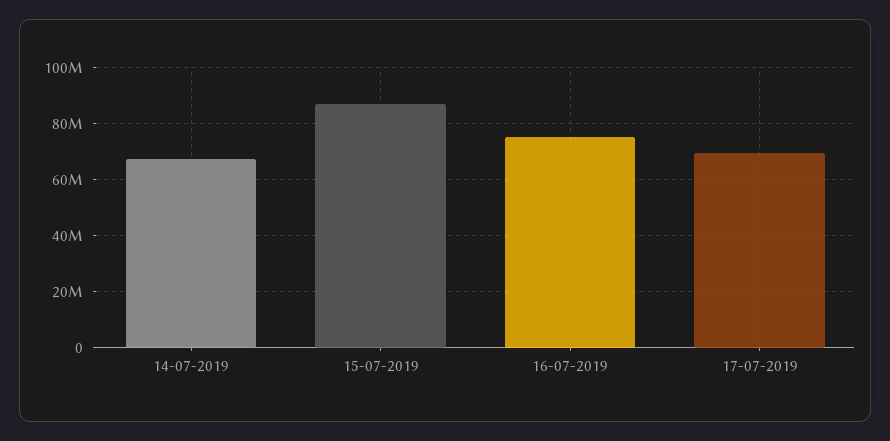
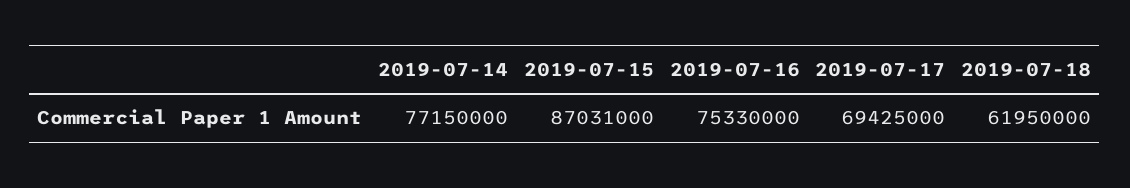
14-07-2019: 67500000 -> 77150000
2019-07-18: none -> 61950000

